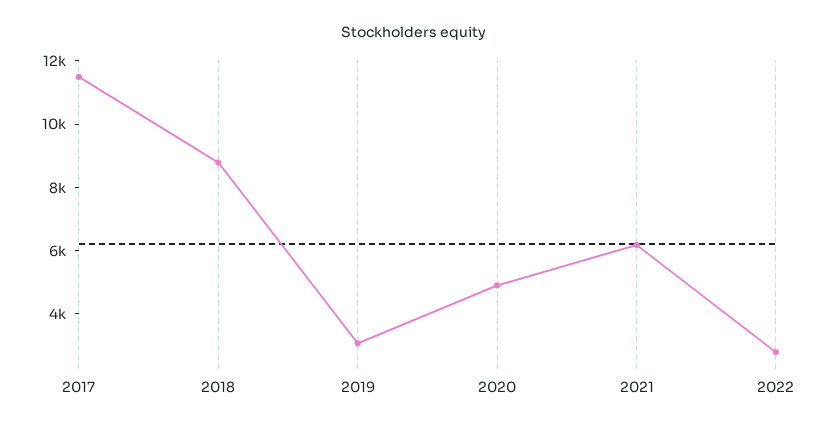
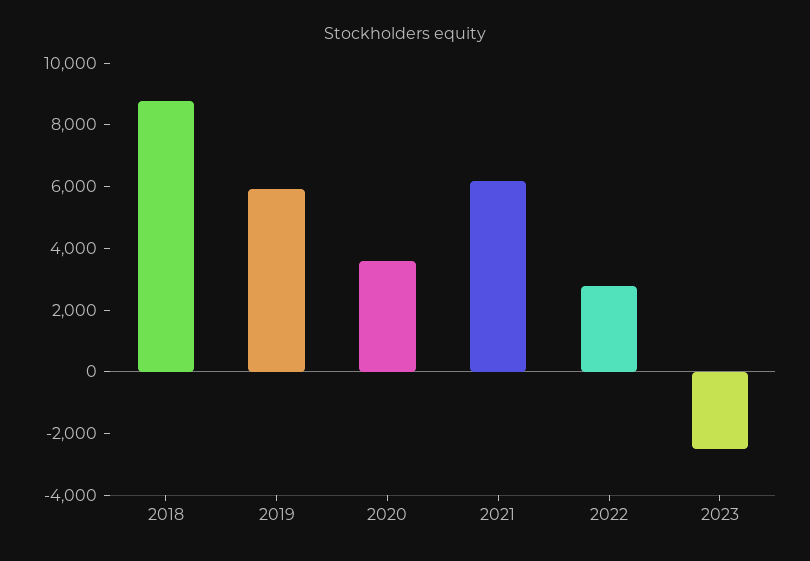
2017: 11500 -> none
2019: 3000 -> 6000
2020: 5000 -> 3500
2023: none -> -2500

